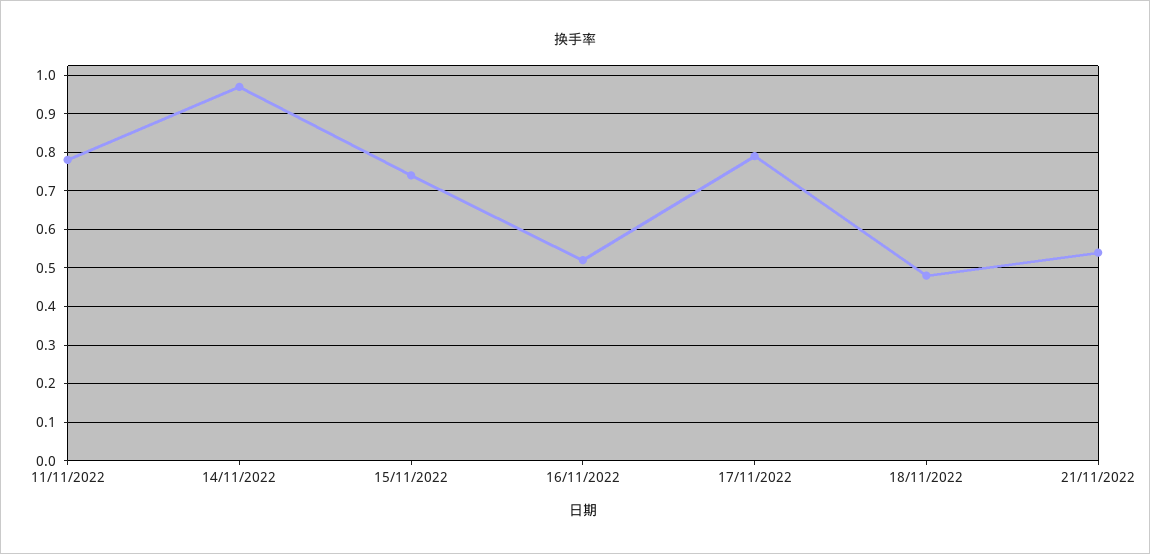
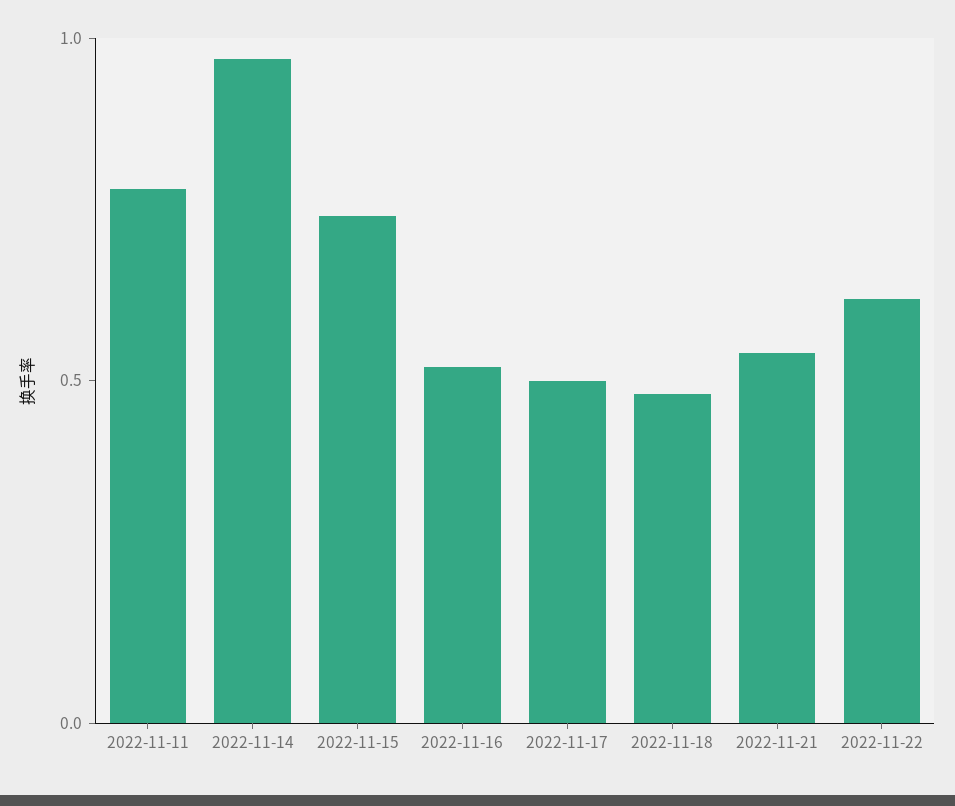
17/11/2022: 0.8 -> 0.5
2022-11-22: none -> 0.6

